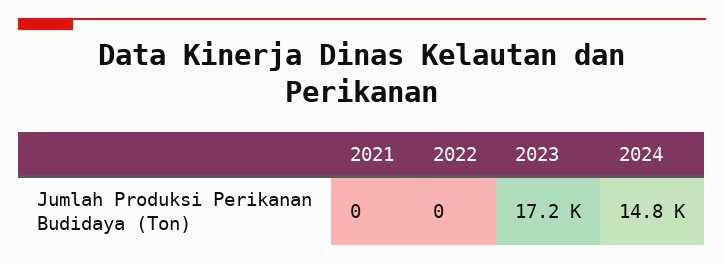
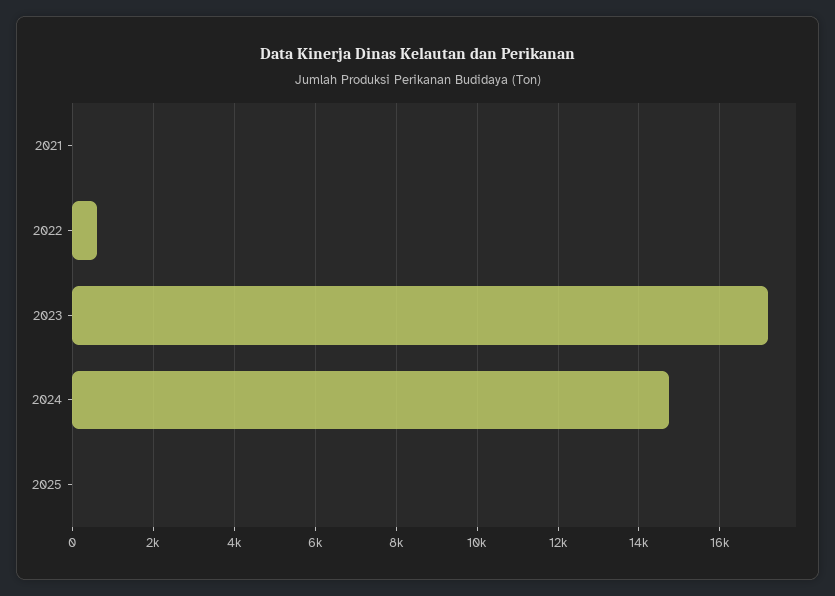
2022: 0 -> 600
2025: none -> 0

